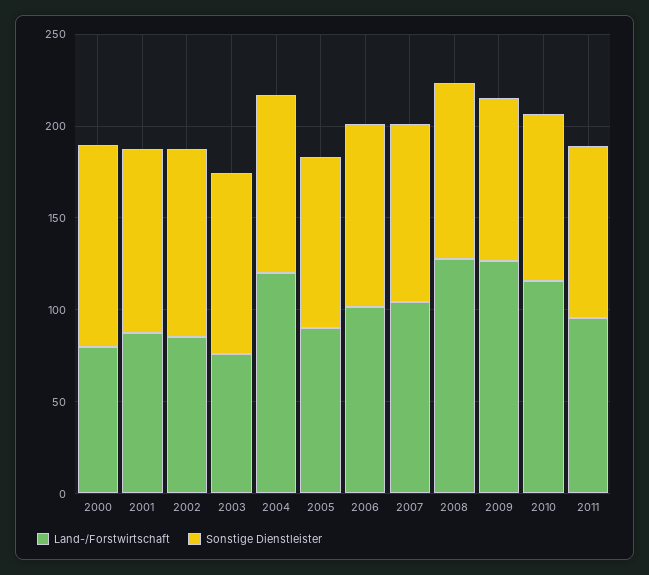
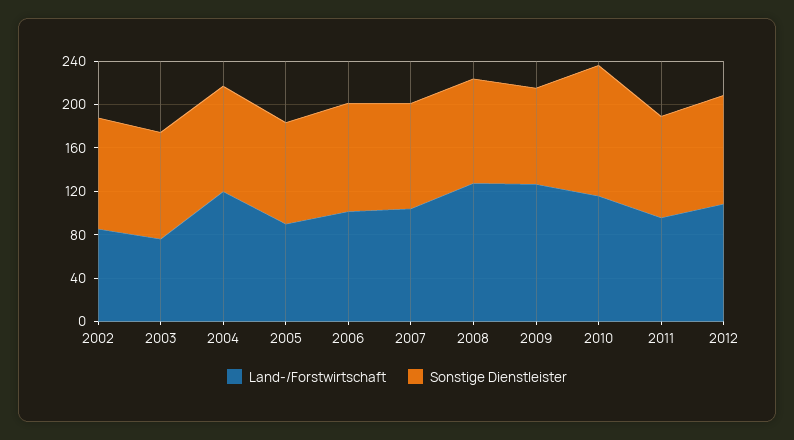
Land-/Forstwirtschaft, 2000: 80 -> none
Sonstige Dienstleister, 2000: 110 -> none
Land-/Forstwirtschaft, 2001: 90 -> none
Sonstige Dienstleister, 2001: 100 -> none
Sonstige Dienstleister, 2010: 90 -> 120
Land-/Forstwirtschaft, 2012: none -> 110
Sonstige Dienstleister, 2012: none -> 100

